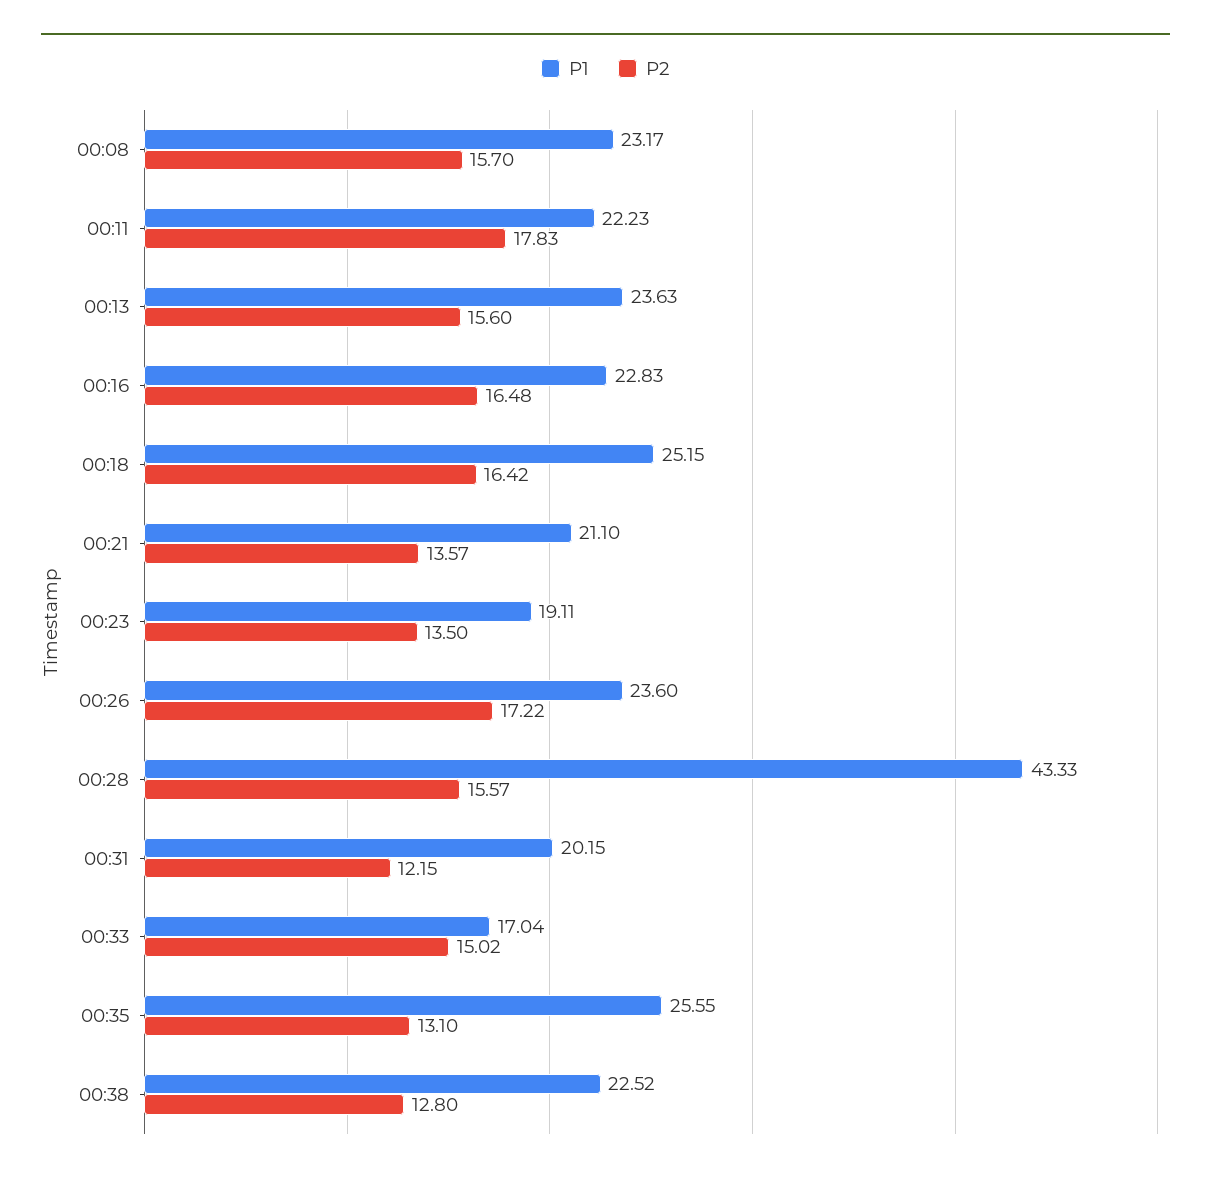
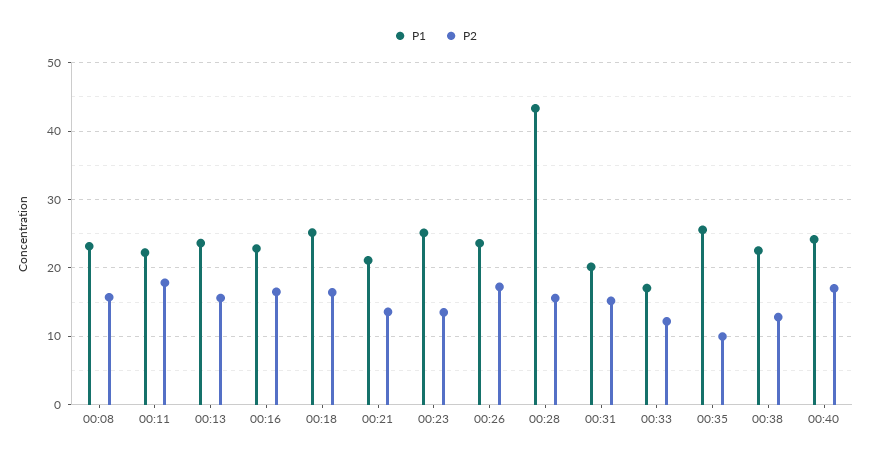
P1, 00:23: 19.11 -> 25
P2, 00:31: 12.15 -> 15
P2, 00:33: 15.02 -> 12
P2, 00:35: 13.1 -> 10
P1, 00:40: none -> 24
P2, 00:40: none -> 17

